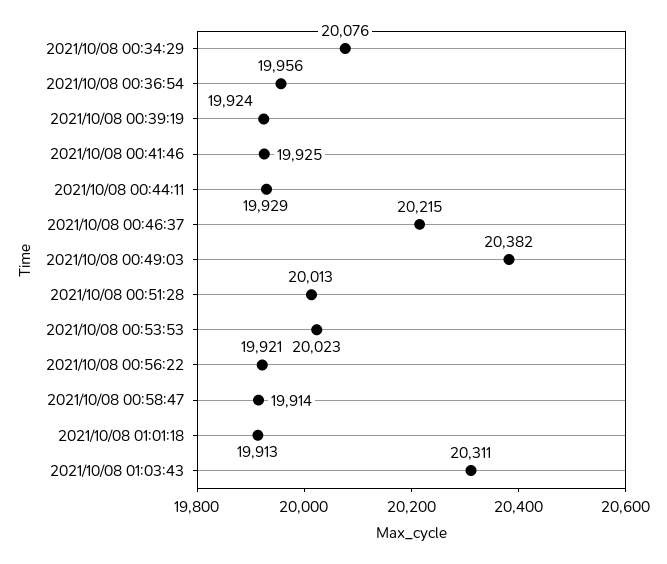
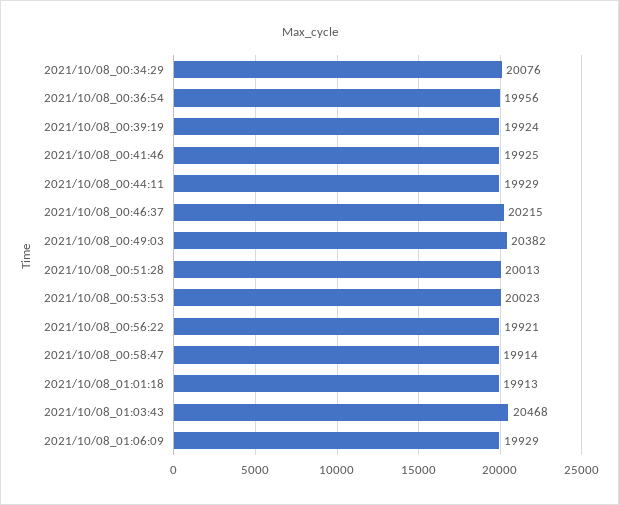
2021/10/08 01:03:43: 20311 -> 20468
2021/10/08_01:06:09: none -> 19929

